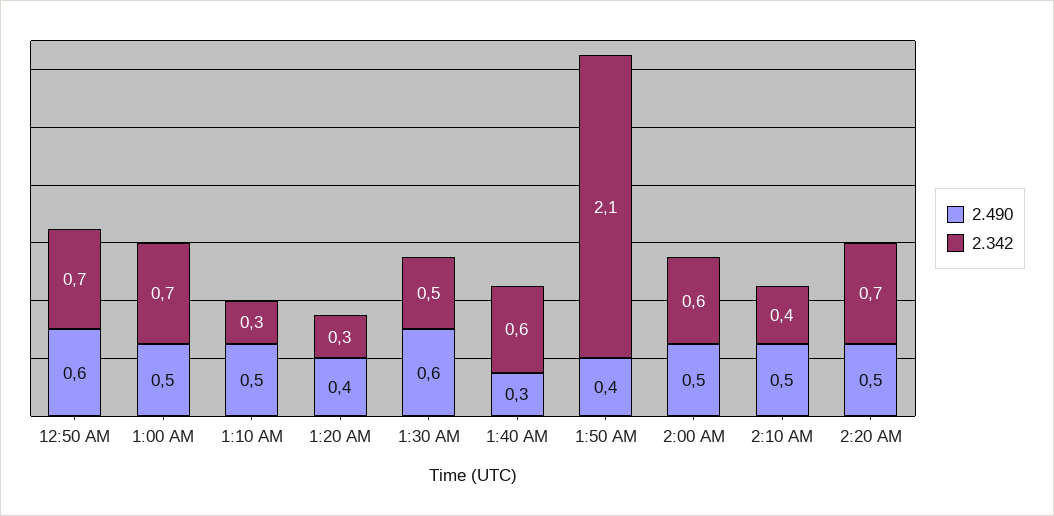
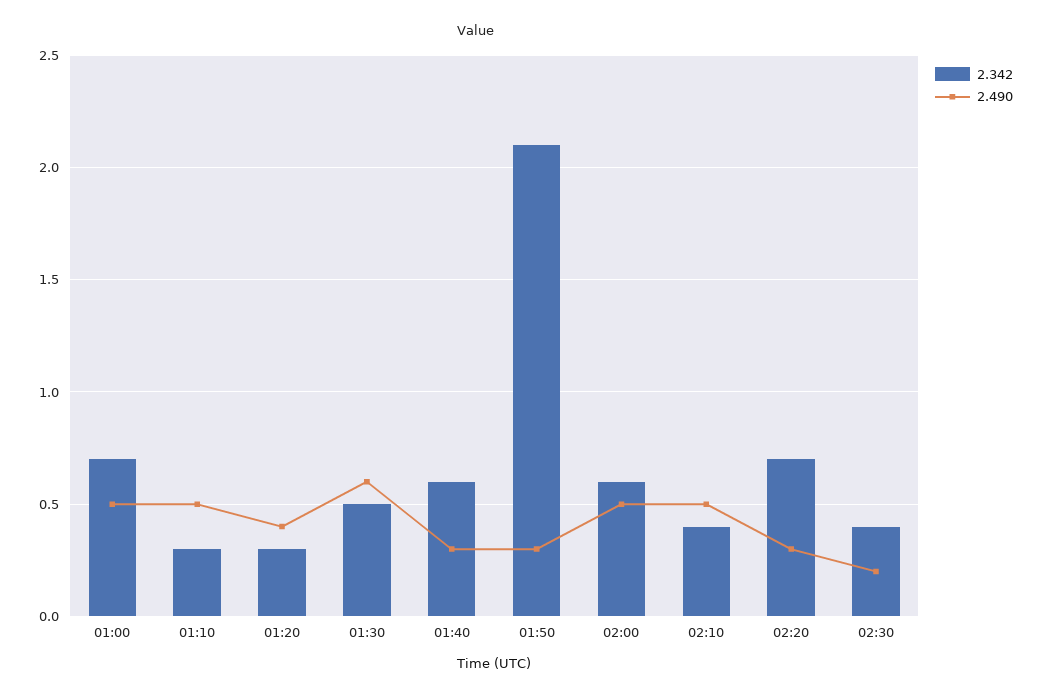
2.490, 12:50 AM: 0.6 -> none
2.342, 12:50 AM: 0.7 -> none
2.490, 1:50 AM: 0.4 -> 0.3
2.490, 2:20 AM: 0.5 -> 0.3
2.342, 02:30: none -> 0.4
2.490, 02:30: none -> 0.2

